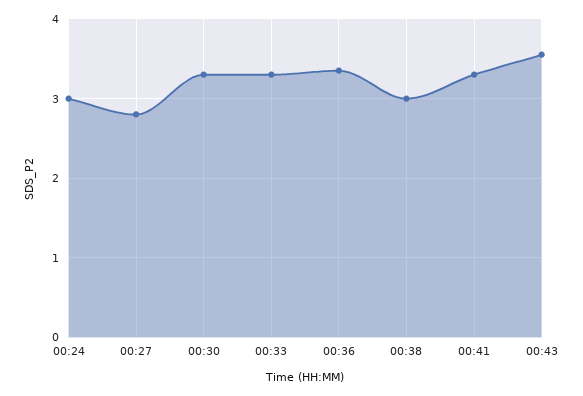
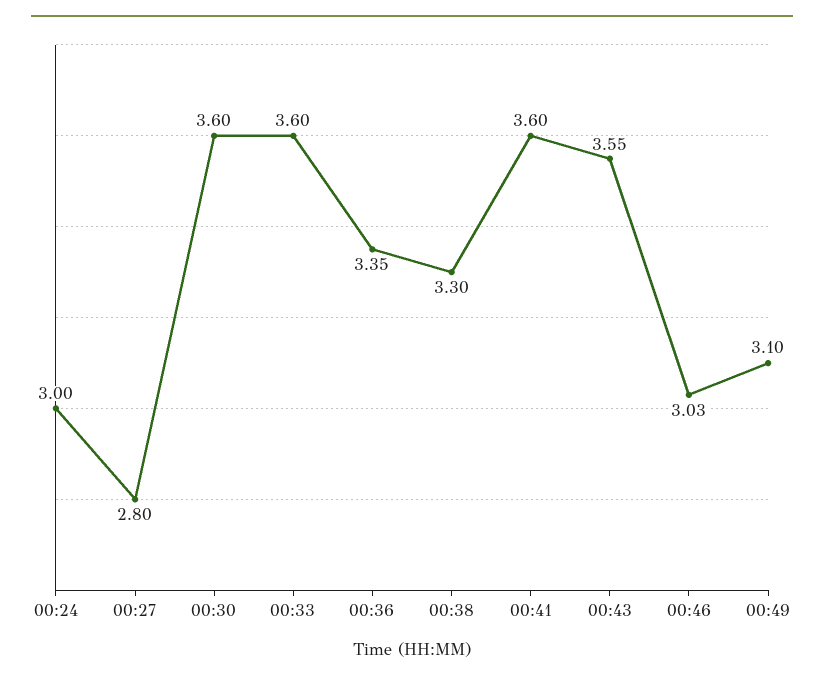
00:30: 3.3 -> 3.6
00:33: 3.3 -> 3.6
00:38: 3 -> 3.3
00:41: 3.3 -> 3.6
00:46: none -> 3.03
00:49: none -> 3.1

